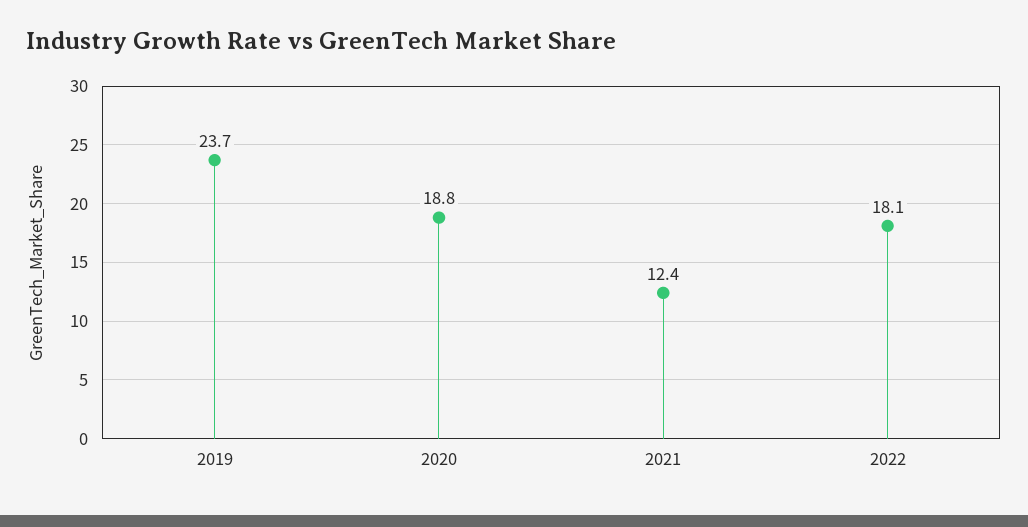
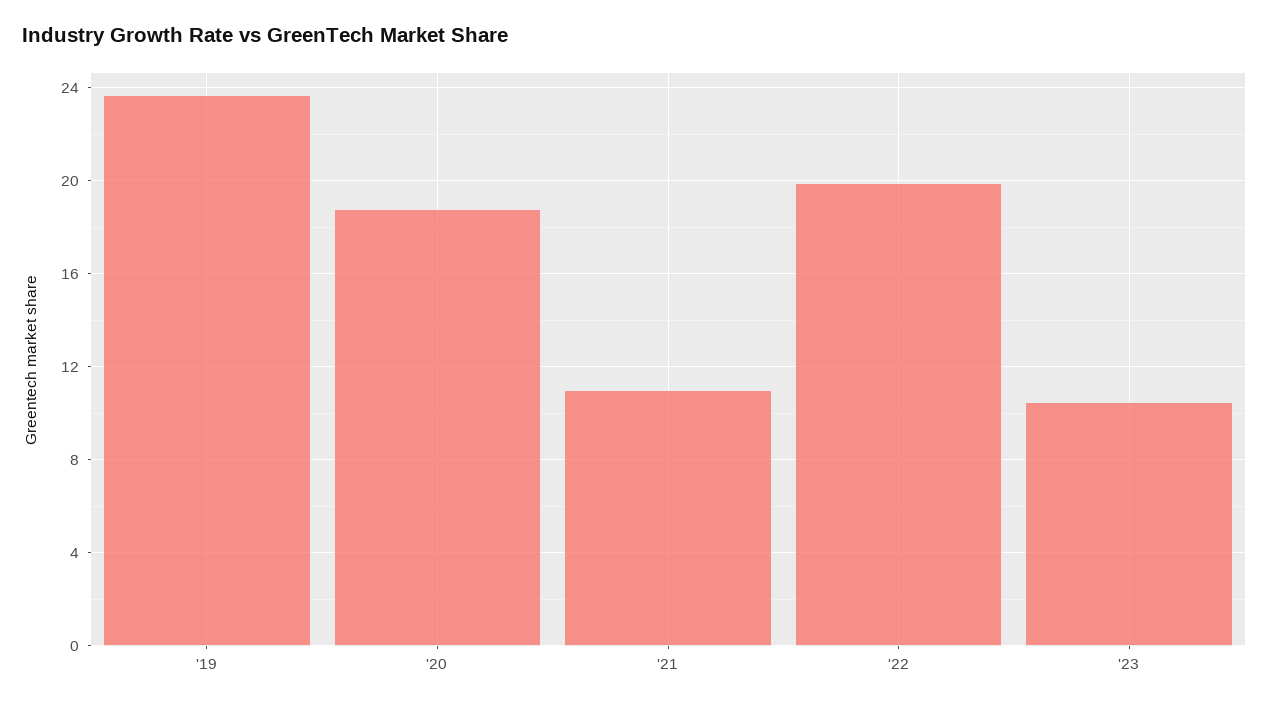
2021: 12.4 -> 11
2022: 18.1 -> 20
'23: none -> 10.5

